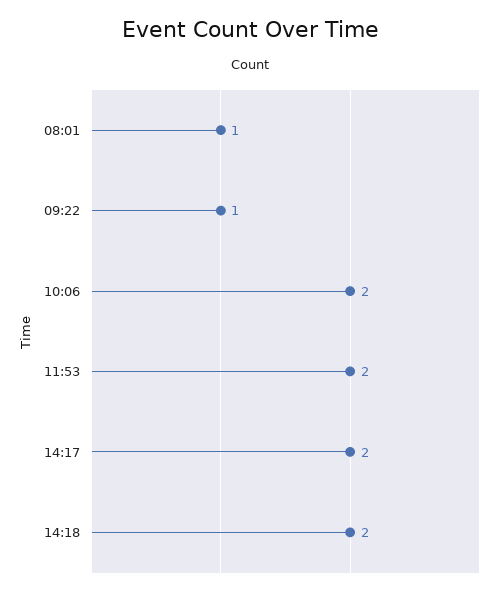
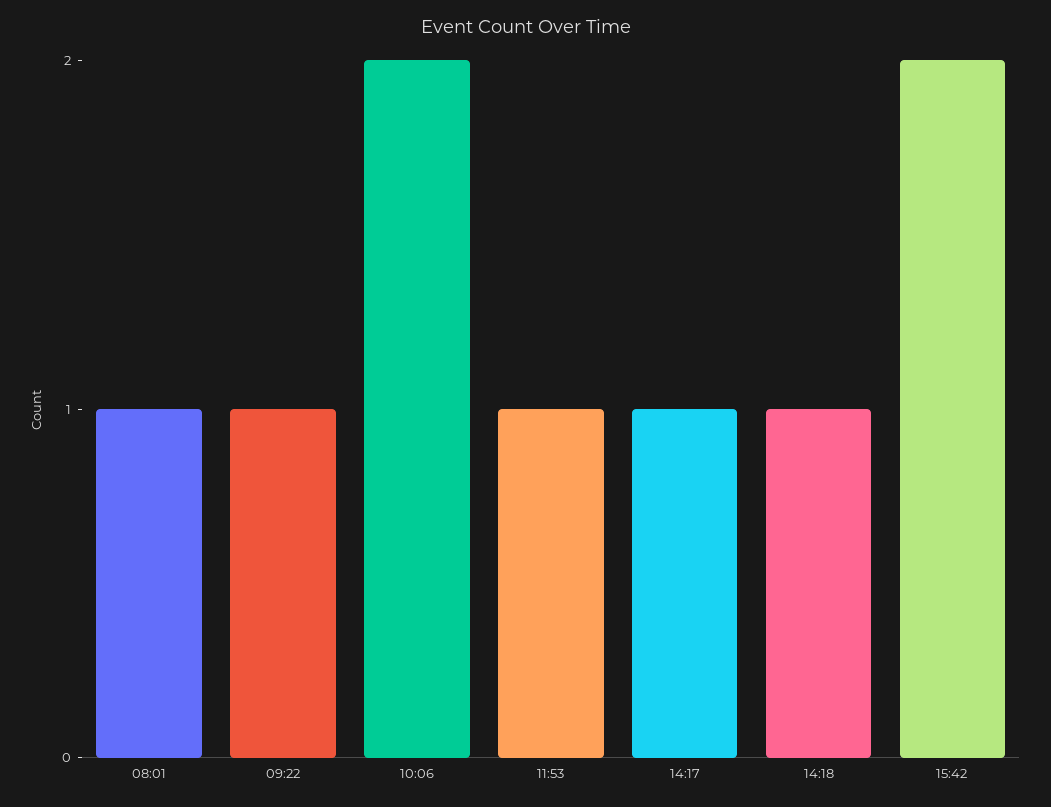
11:53: 2 -> 1
14:17: 2 -> 1
14:18: 2 -> 1
15:42: none -> 2

